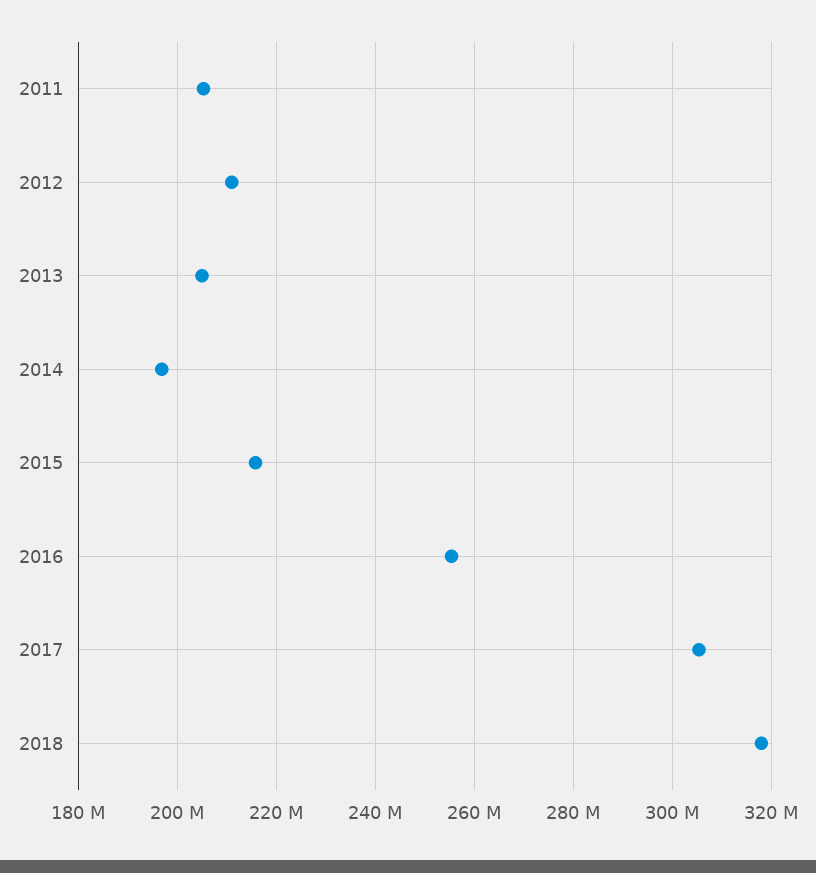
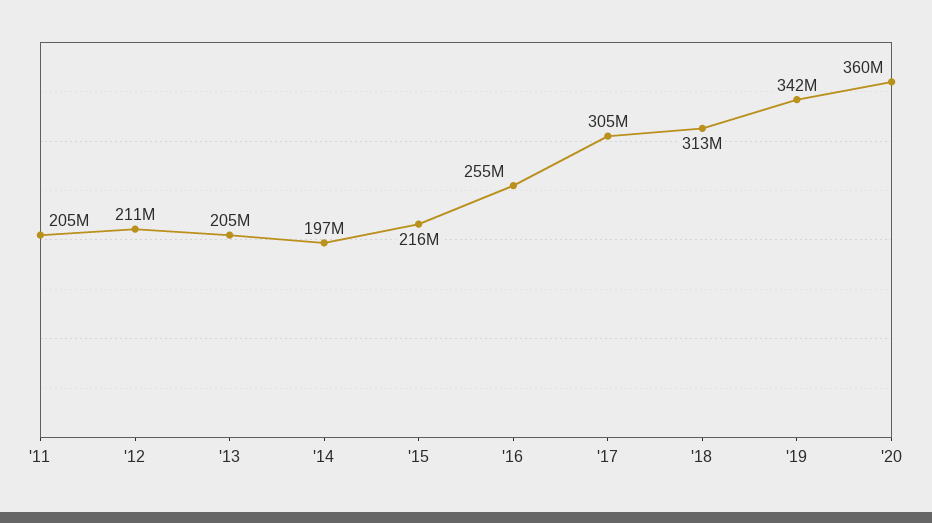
2018: 318000000 -> 313000000
'19: none -> 342000000
'20: none -> 360000000

